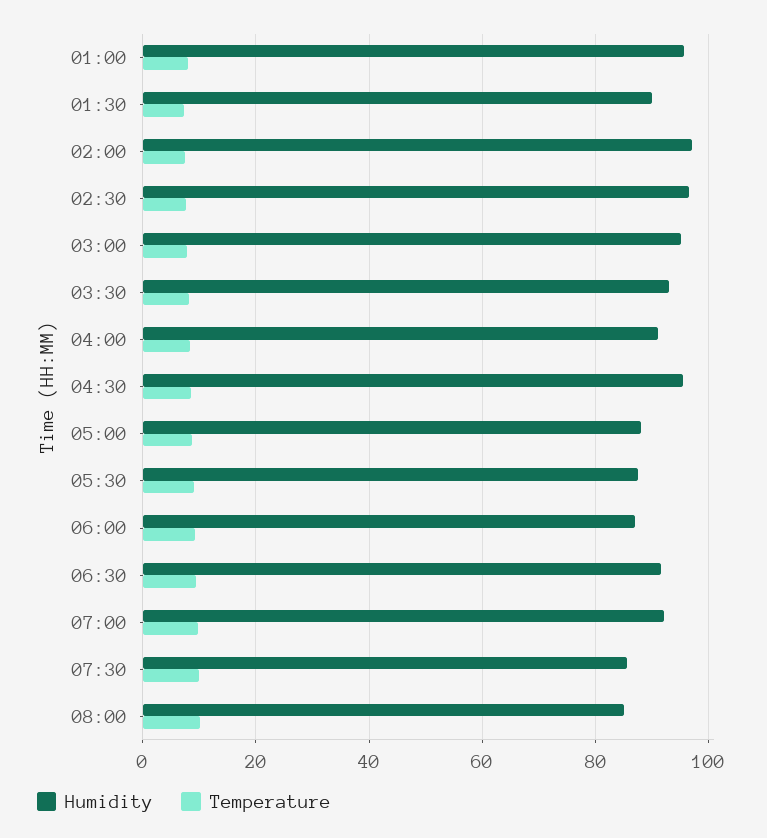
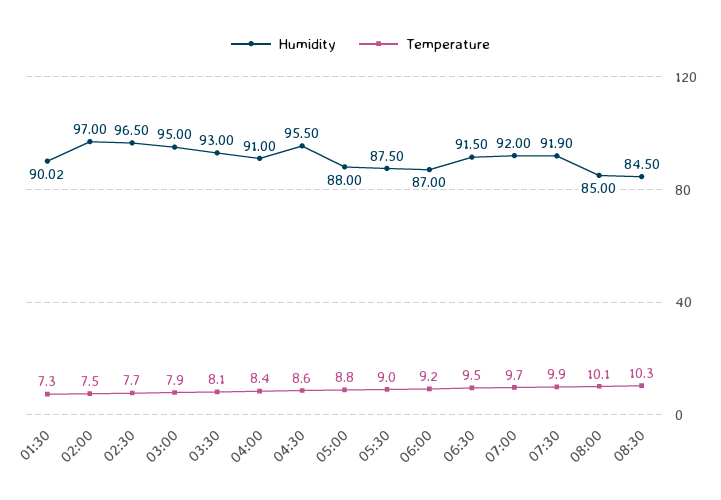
Humidity, 01:00: 96 -> none
Temperature, 01:00: 8 -> none
Humidity, 07:30: 86 -> 91.9
Humidity, 08:30: none -> 84.5
Temperature, 08:30: none -> 10.3

